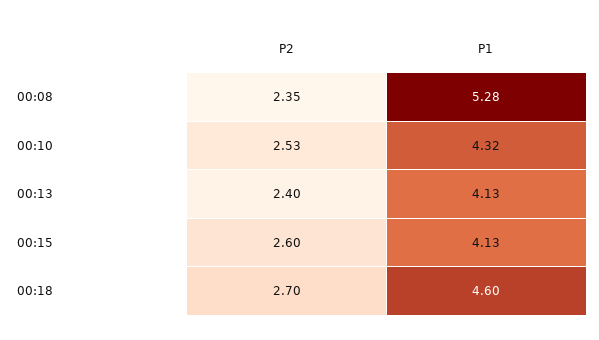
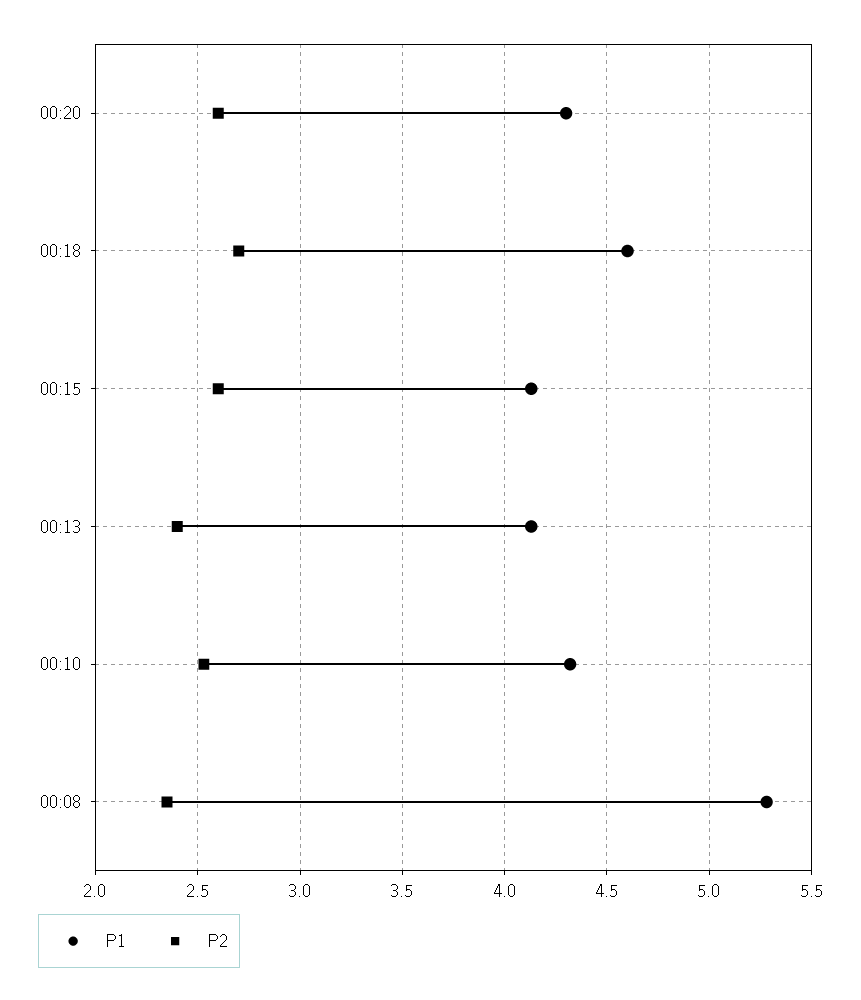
P1, 00:20: none -> 4.3
P2, 00:20: none -> 2.6

